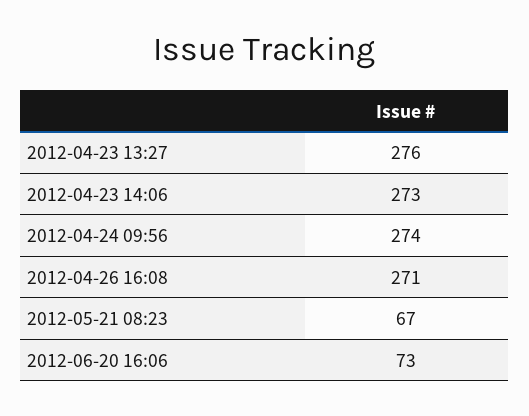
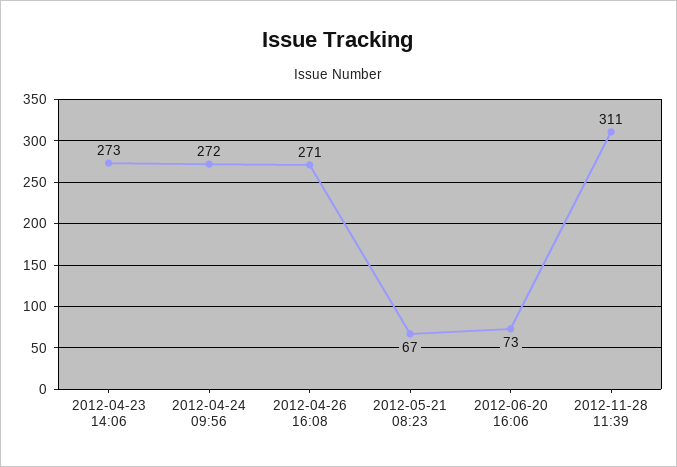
2012-04-23 13:27: 276 -> none
2012-04-24 09:56: 274 -> 272
2012-11-28 11:39: none -> 311

